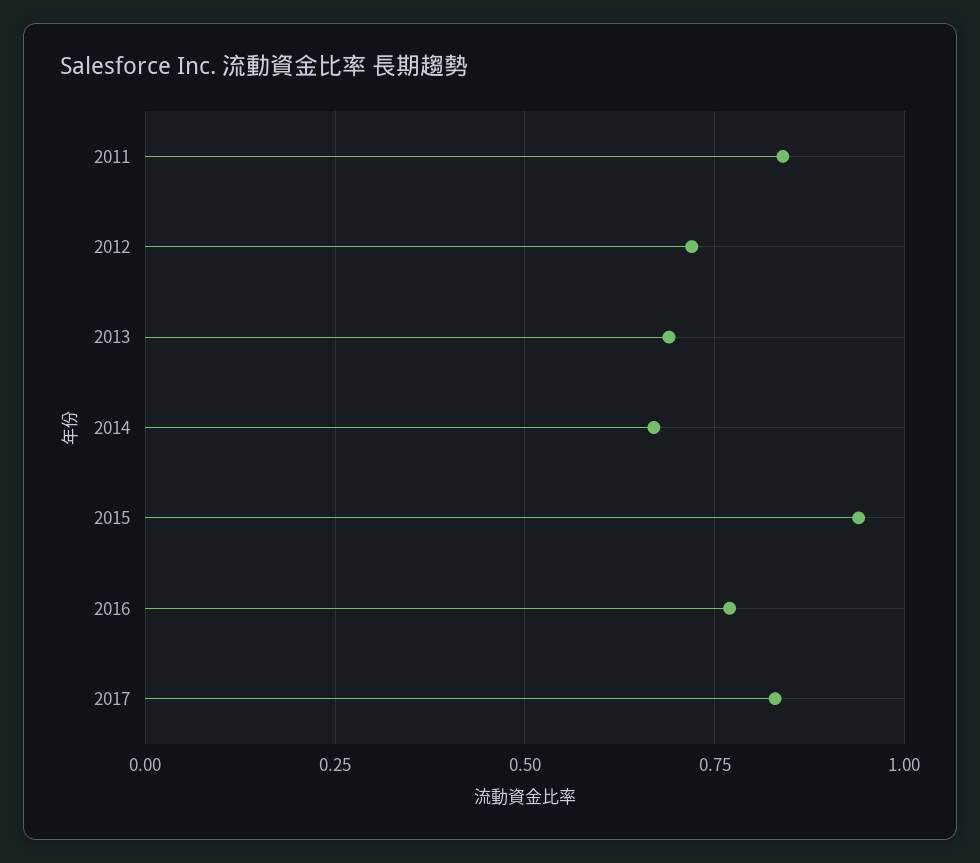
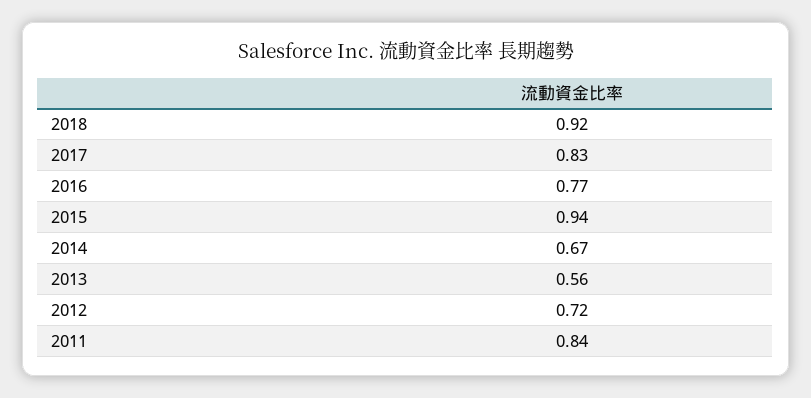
2013: 0.7 -> 0.56
2018: none -> 0.92

